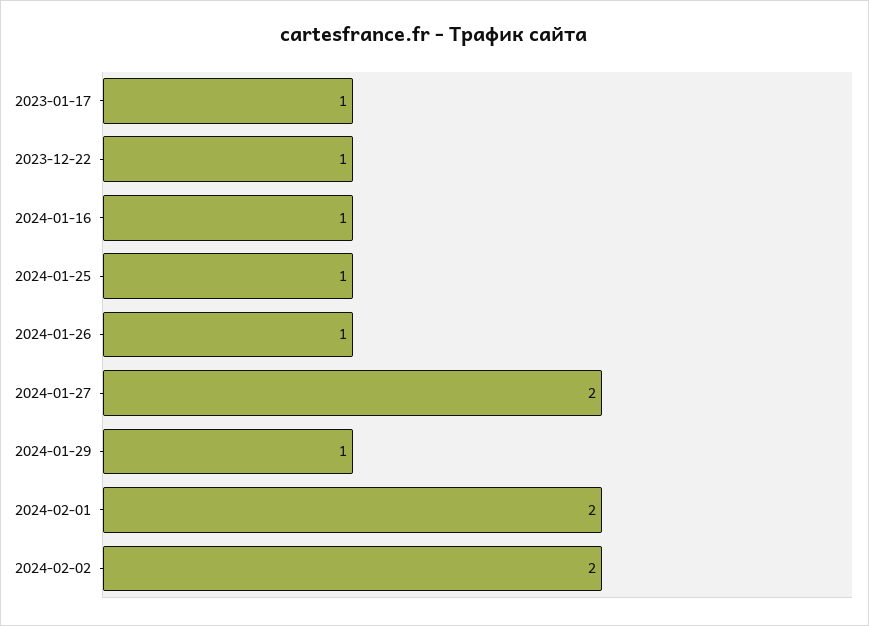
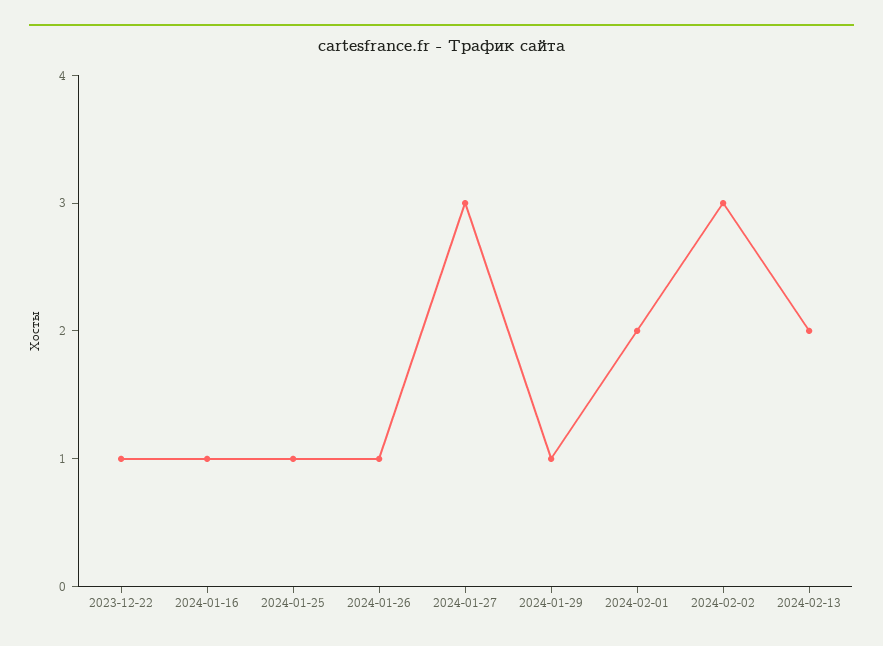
2023-01-17: 1 -> none
2024-01-27: 2 -> 3
2024-02-02: 2 -> 3
2024-02-13: none -> 2

